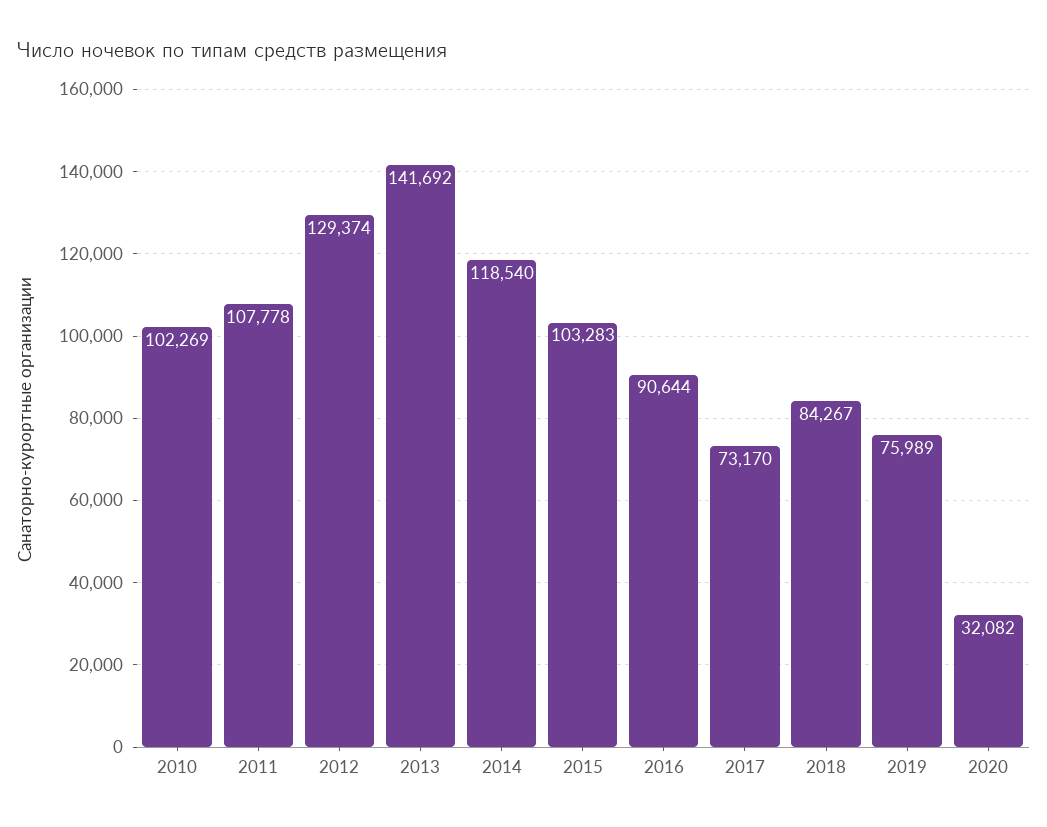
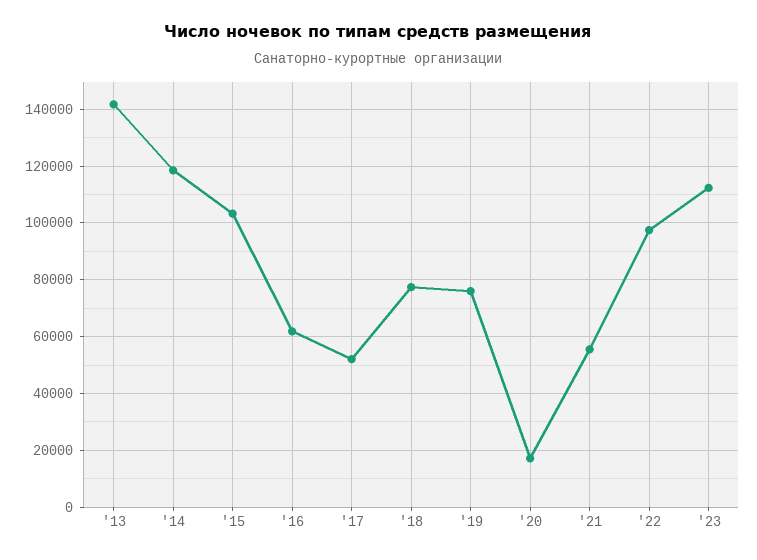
2010: 102269 -> none
2011: 107778 -> none
2012: 129374 -> none
2016: 90644 -> 62500
2017: 73170 -> 52500
2018: 84267 -> 77500
2020: 32082 -> 17500
'21: none -> 55000
'22: none -> 97500
'23: none -> 112500

